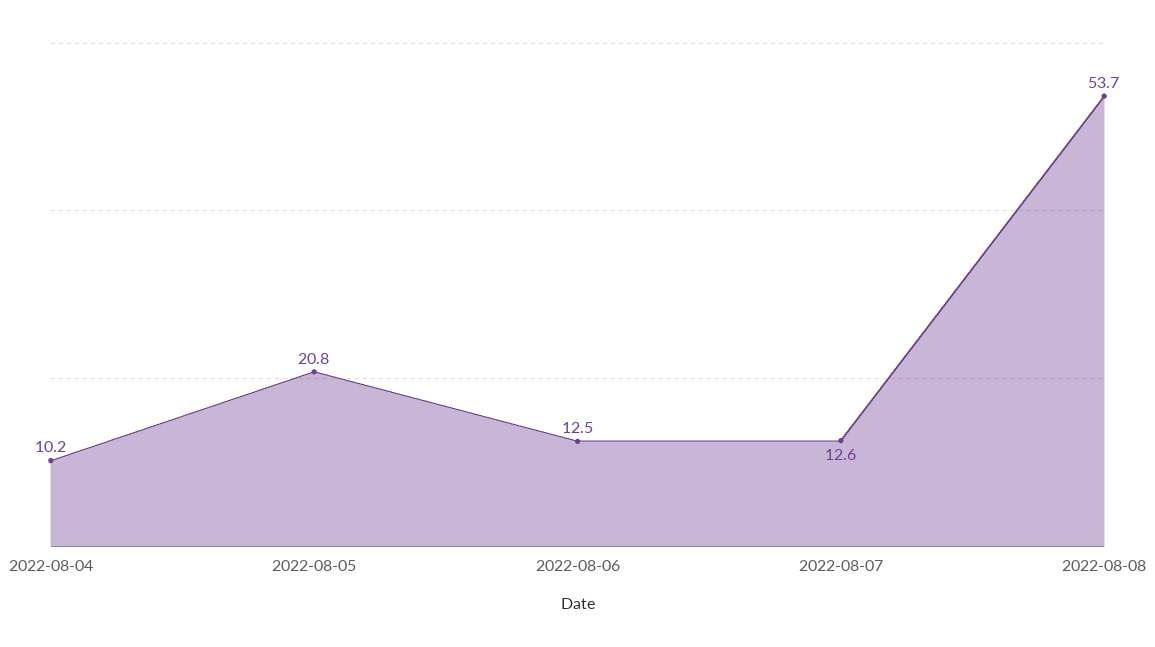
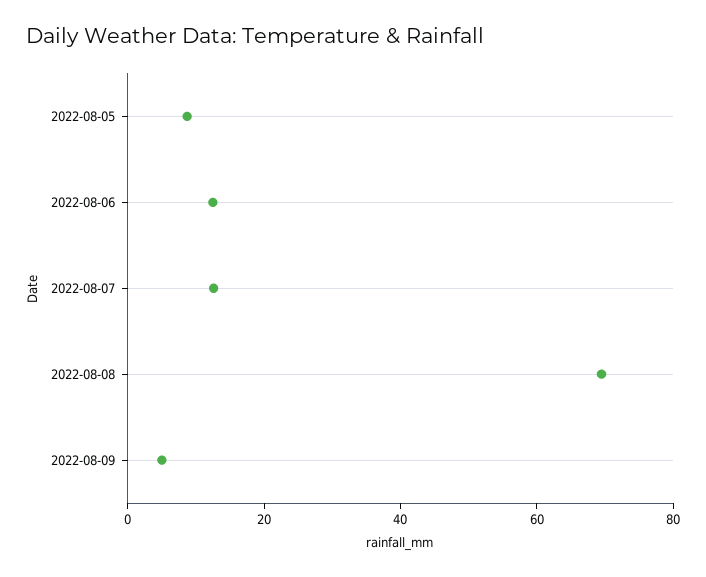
2022-08-04: 10.2 -> none
2022-08-05: 20.8 -> 10
2022-08-08: 53.7 -> 70
2022-08-09: none -> 5

